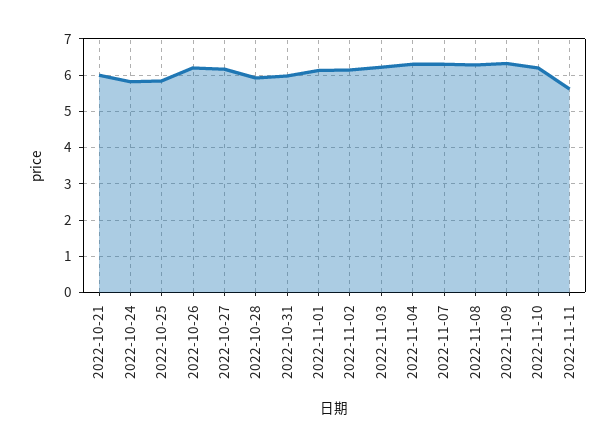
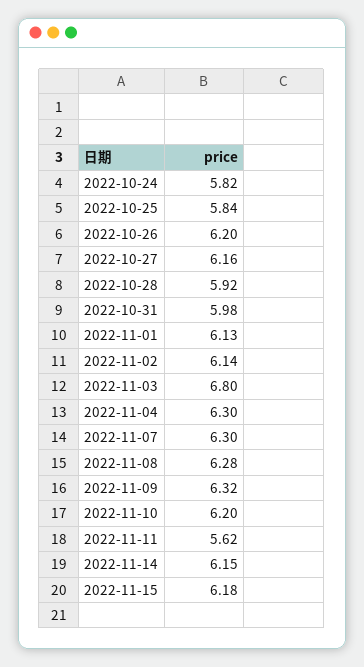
2022-10-21: 6 -> none
2022-11-03: 6.2 -> 6.8
2022-11-14: none -> 6.15
2022-11-15: none -> 6.18

